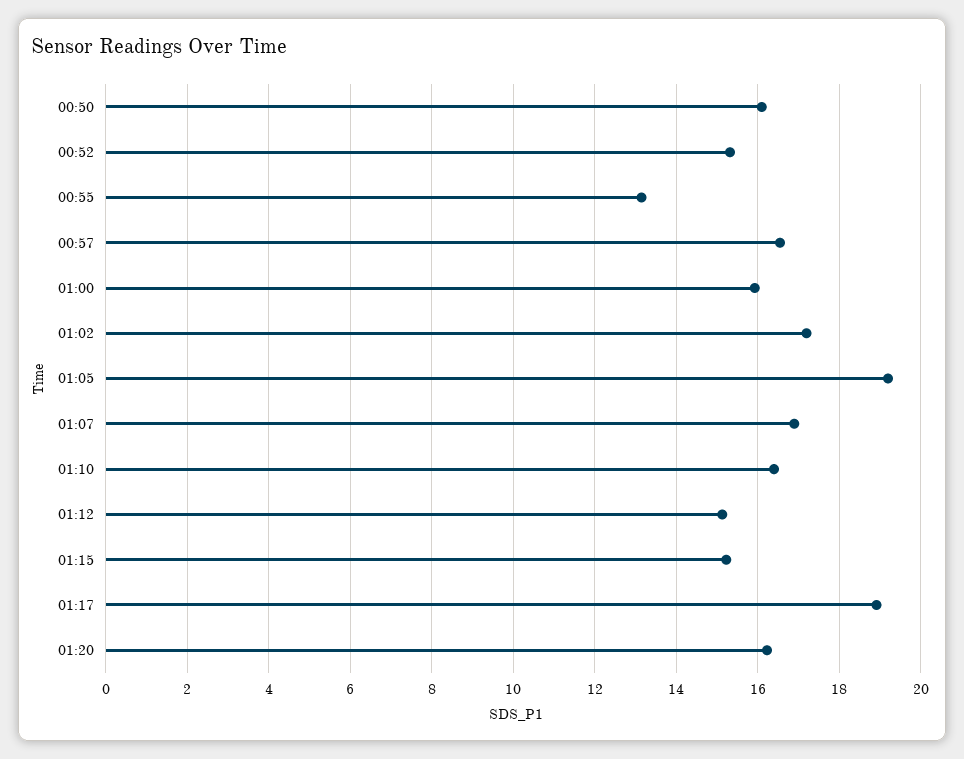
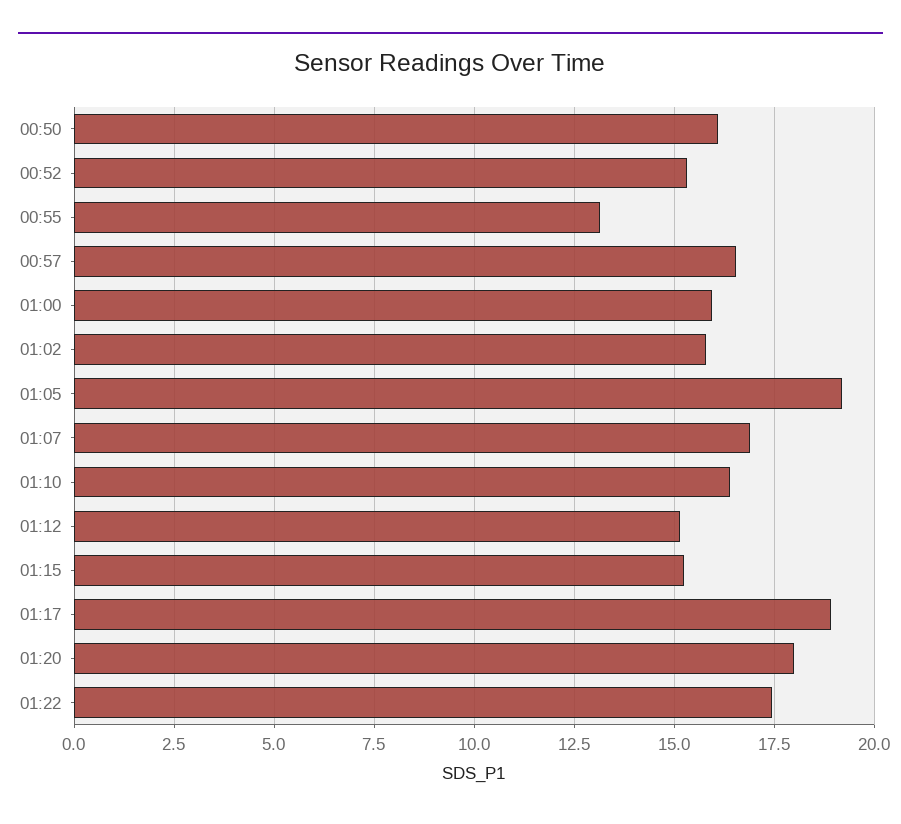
01:02: 17.2 -> 15.75
01:20: 16.2 -> 18
01:22: none -> 17.5

